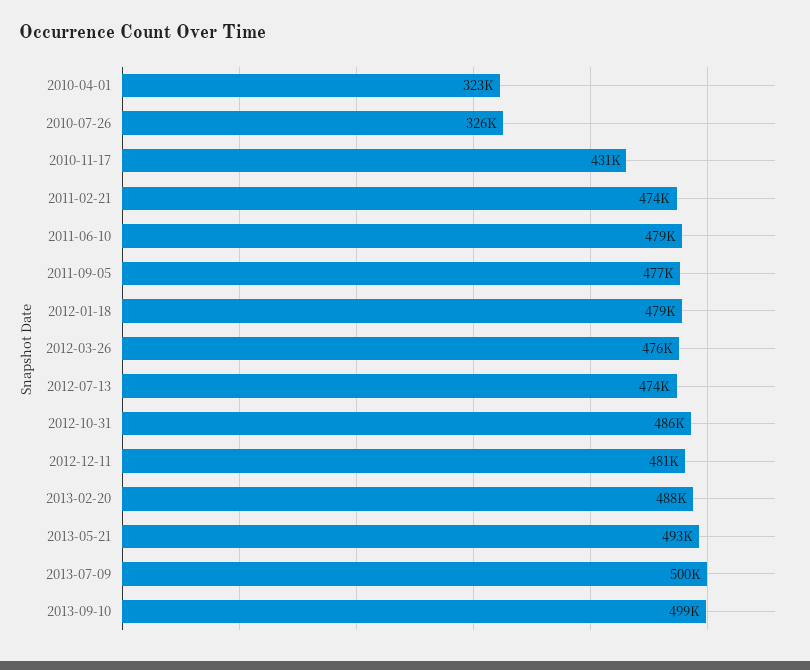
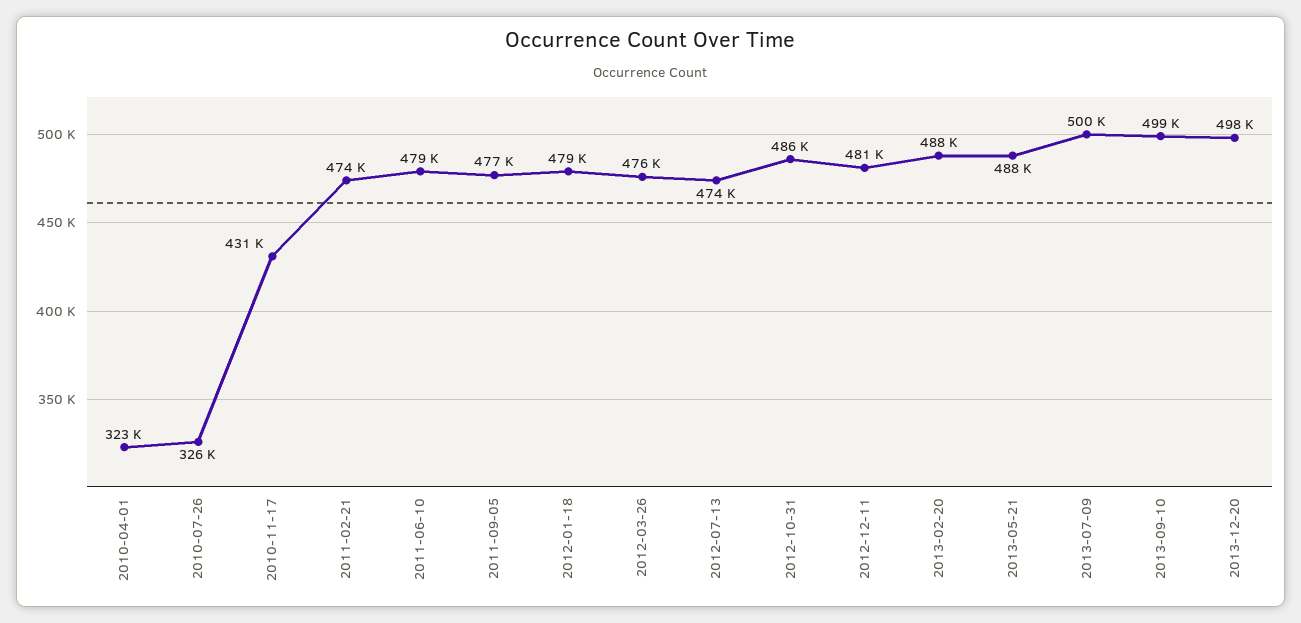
2013-05-21: 493000 -> 488000
2013-12-20: none -> 498000

